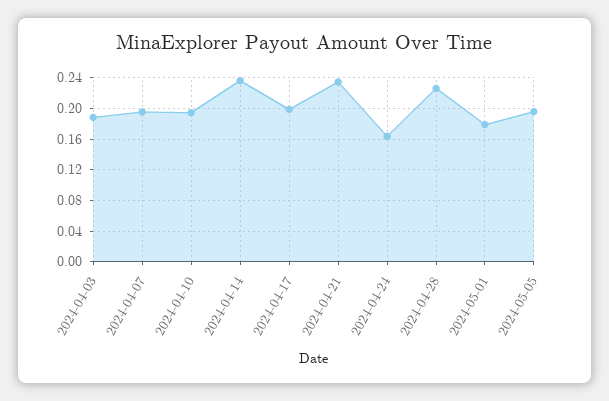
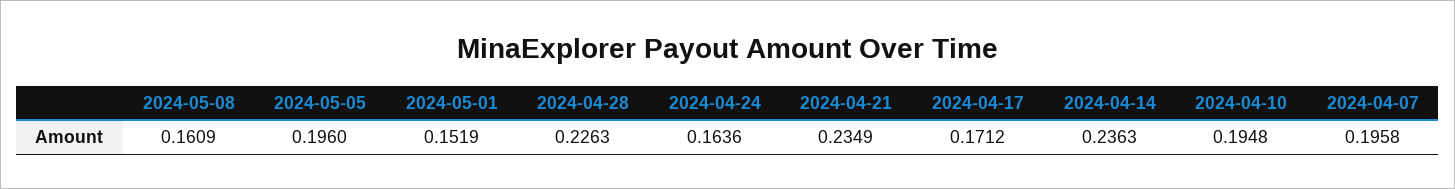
2024-04-03: 0.19 -> none
2024-04-17: 0.2 -> 0.1712
2024-05-01: 0.18 -> 0.1519
2024-05-08: none -> 0.1609

